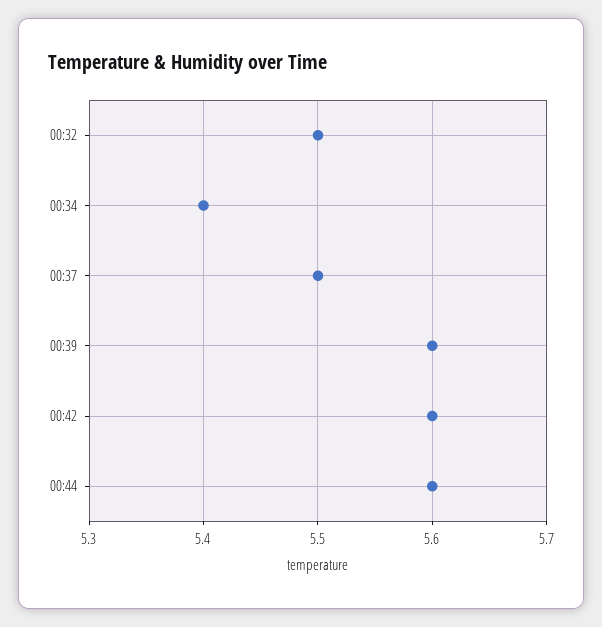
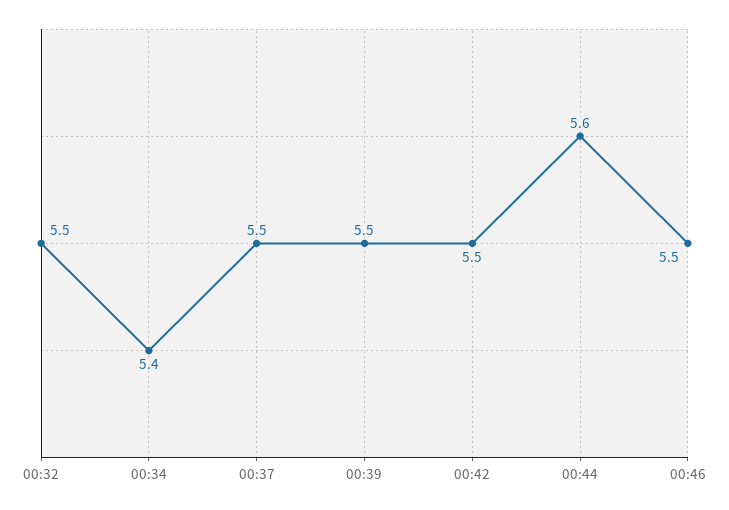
00:39: 5.6 -> 5.5
00:42: 5.6 -> 5.5
00:46: none -> 5.5

